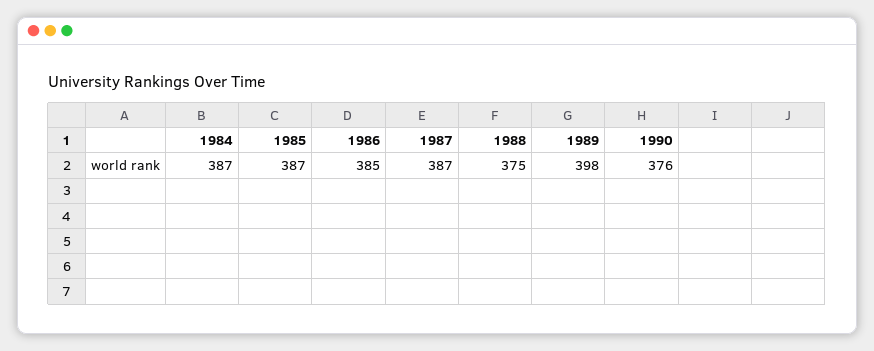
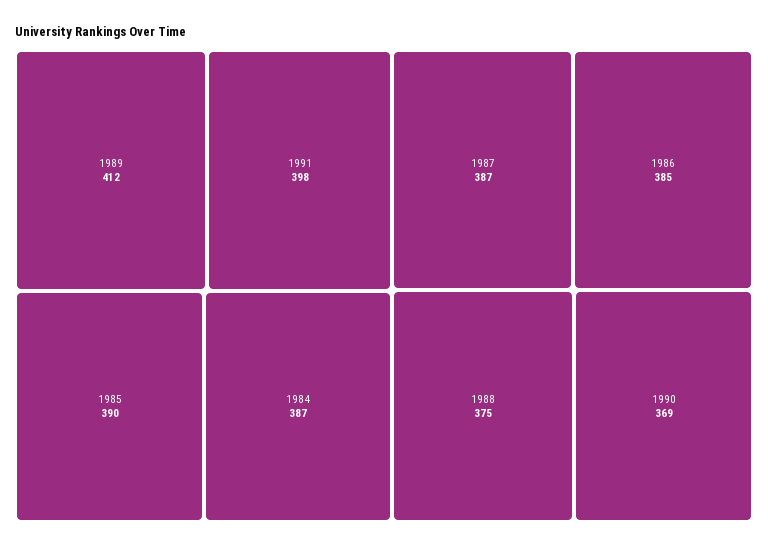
1985: 387 -> 390
1989: 398 -> 412
1990: 376 -> 369
1991: none -> 398

